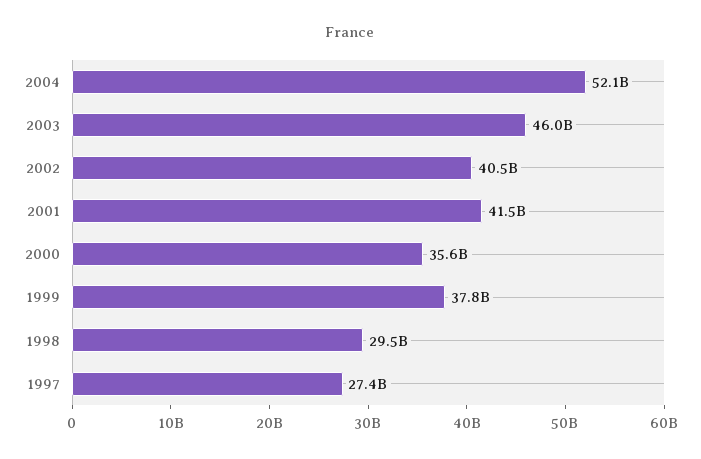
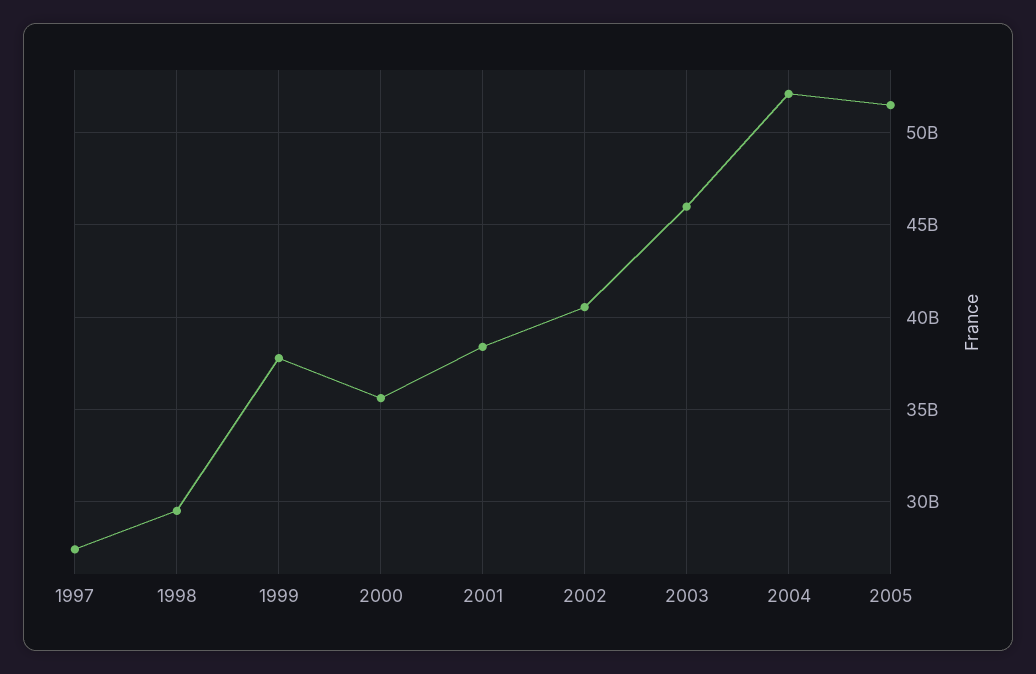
2001: 41500000000 -> 38500000000
2005: none -> 51500000000

